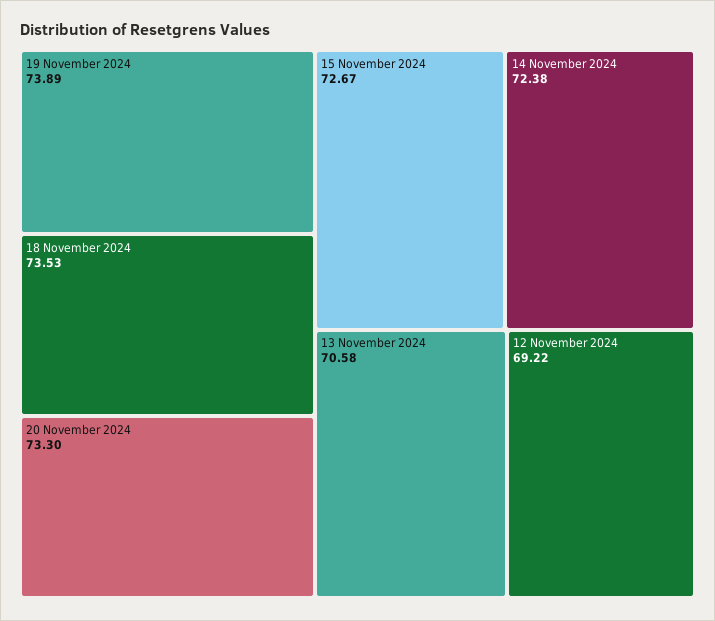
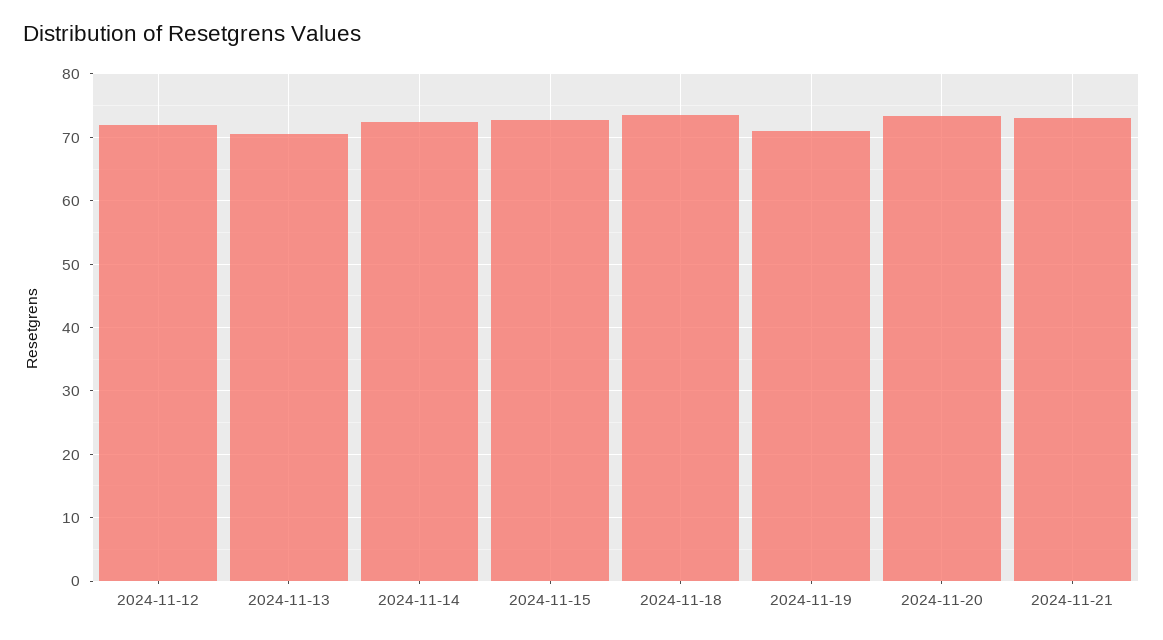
19 November 2024: 73.89 -> 71
12 November 2024: 69.22 -> 72
2024-11-21: none -> 73

